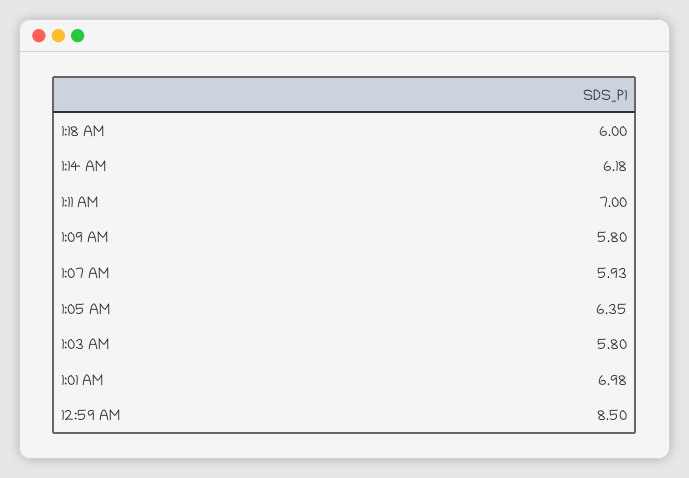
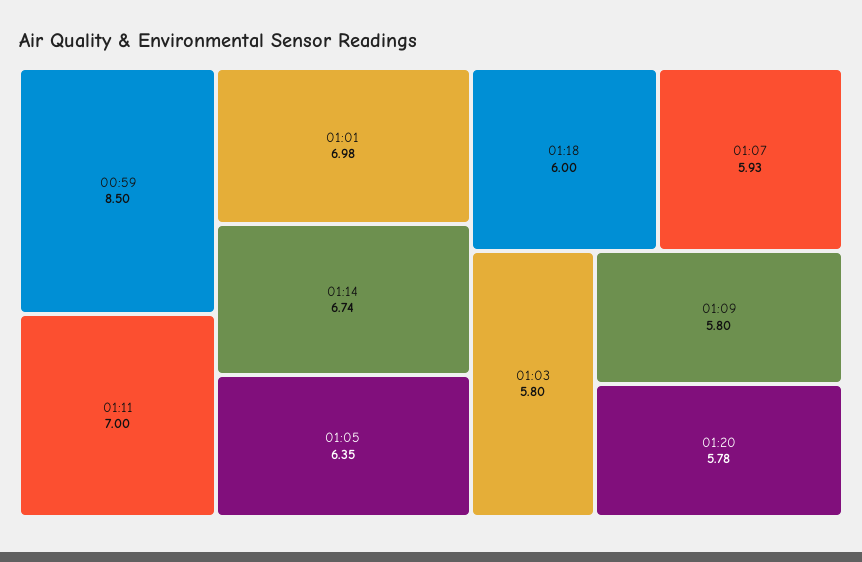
1:14 AM: 6.18 -> 6.74
01:20: none -> 5.78

